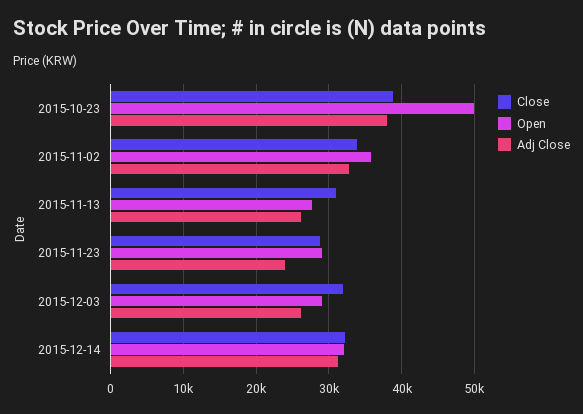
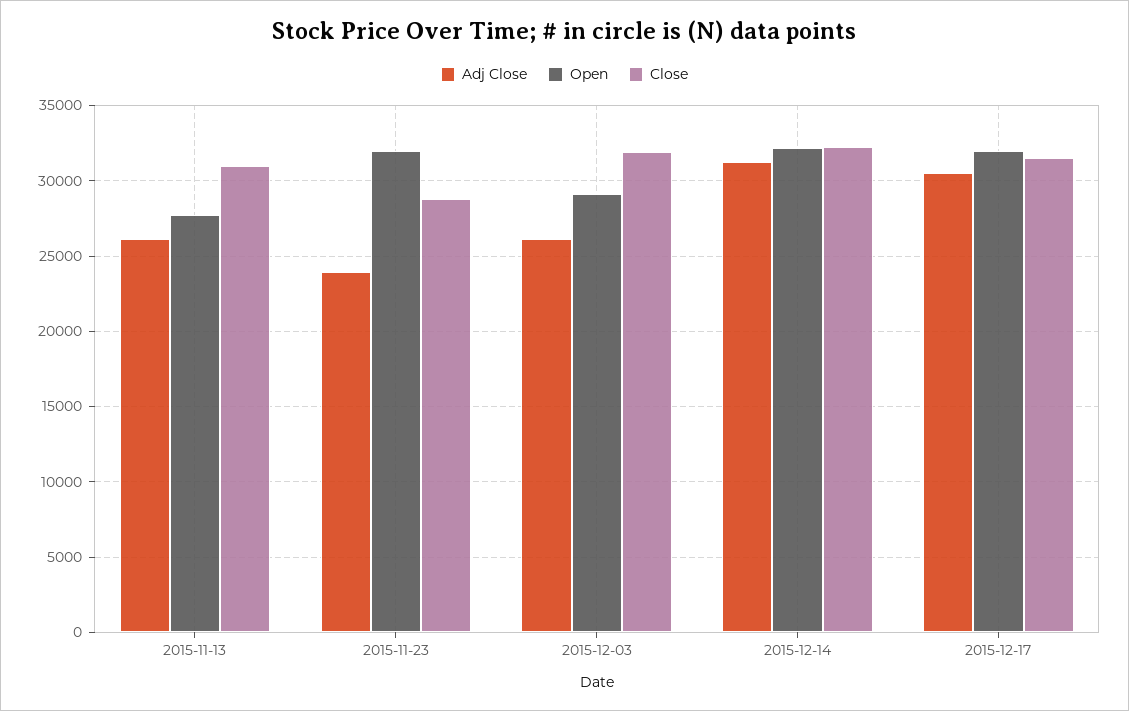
Close, 2015-10-23: 39000 -> none
Open, 2015-10-23: 50000 -> none
Adj Close, 2015-10-23: 38000 -> none
Close, 2015-11-02: 34000 -> none
Open, 2015-11-02: 36000 -> none
Adj Close, 2015-11-02: 33000 -> none
Open, 2015-11-23: 29000 -> 32000
Adj Close, 2015-12-17: none -> 30500
Open, 2015-12-17: none -> 32000
Close, 2015-12-17: none -> 31500

